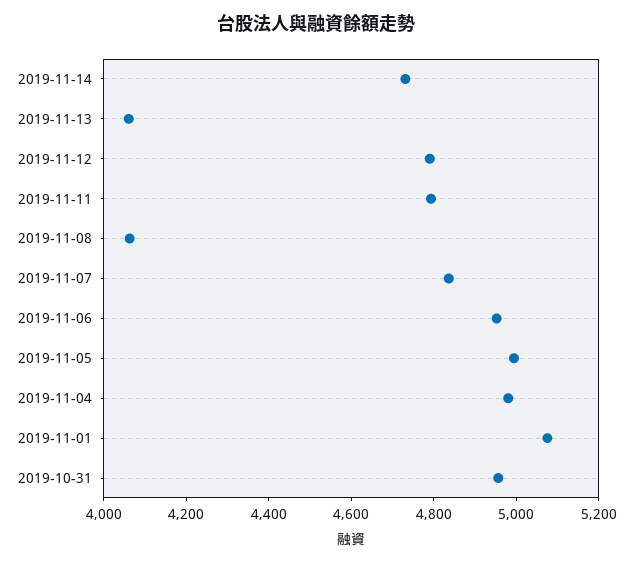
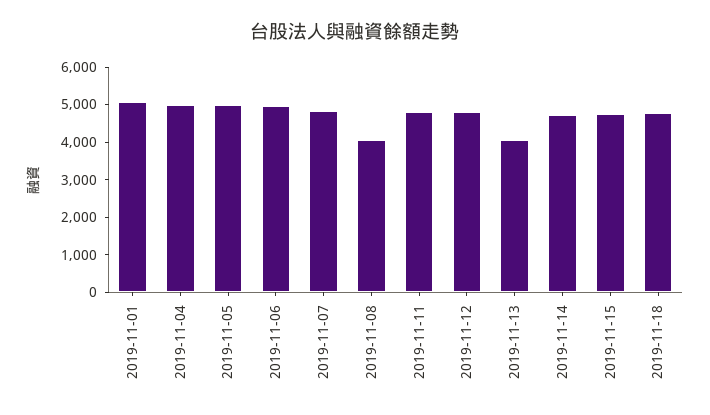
2019-10-31: 4950 -> none
2019-11-15: none -> 4750
2019-11-18: none -> 4750

